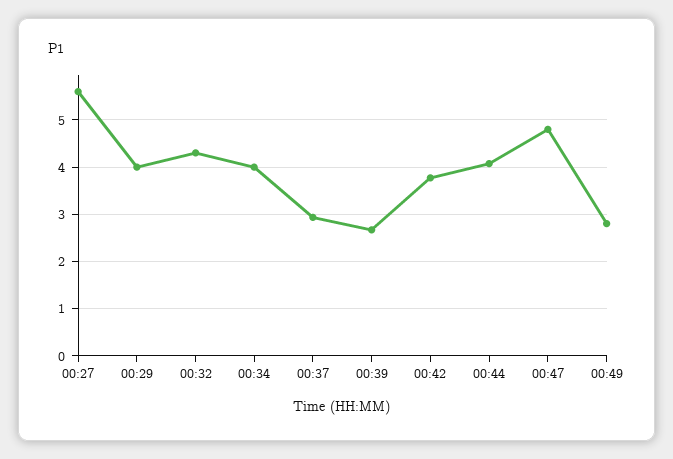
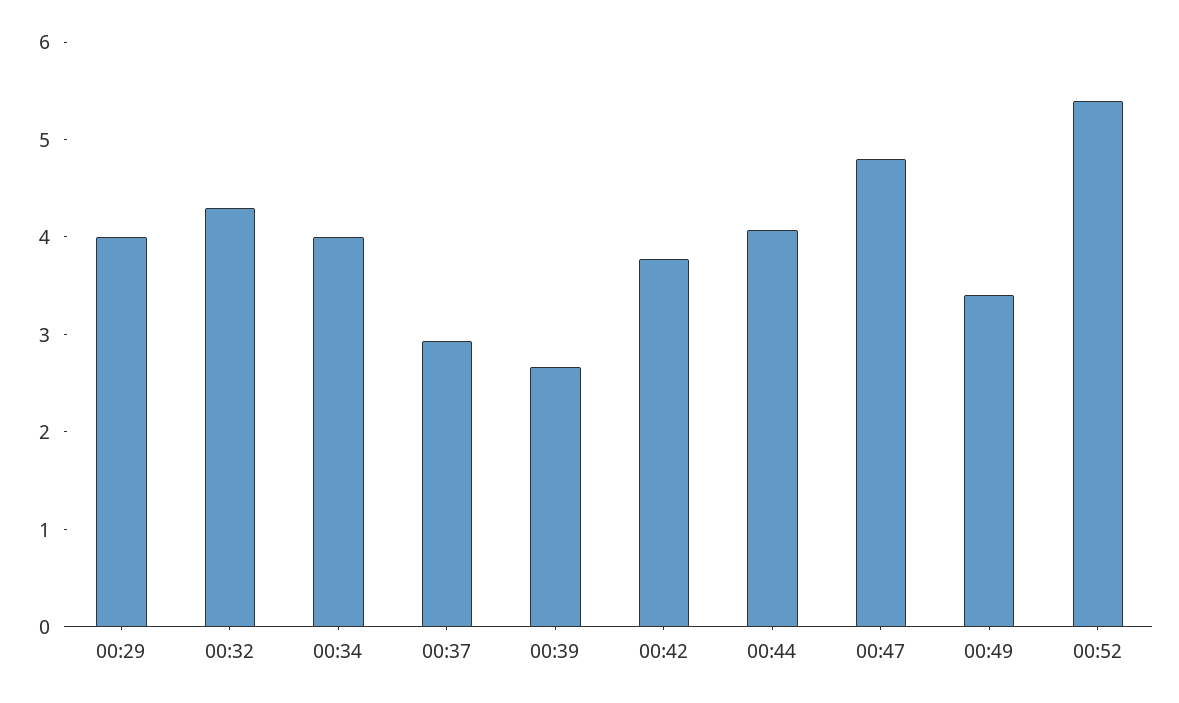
00:27: 5.6 -> none
00:49: 2.8 -> 3.4
00:52: none -> 5.4

